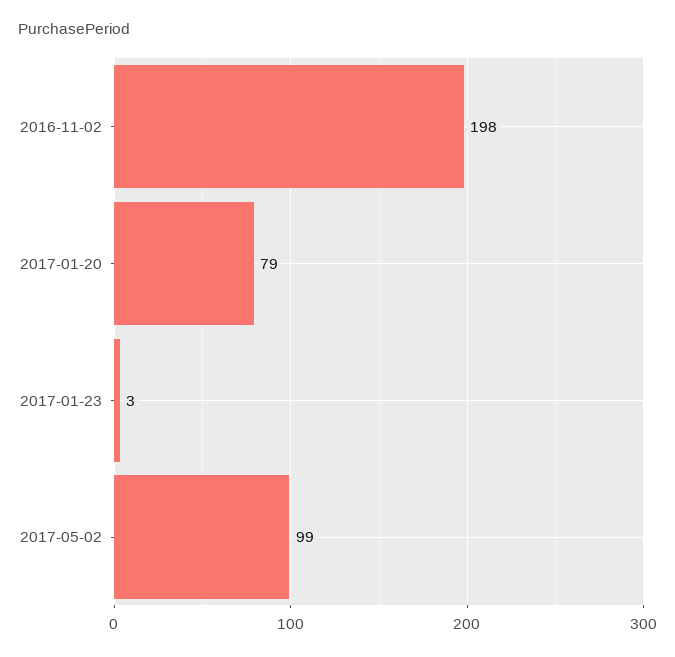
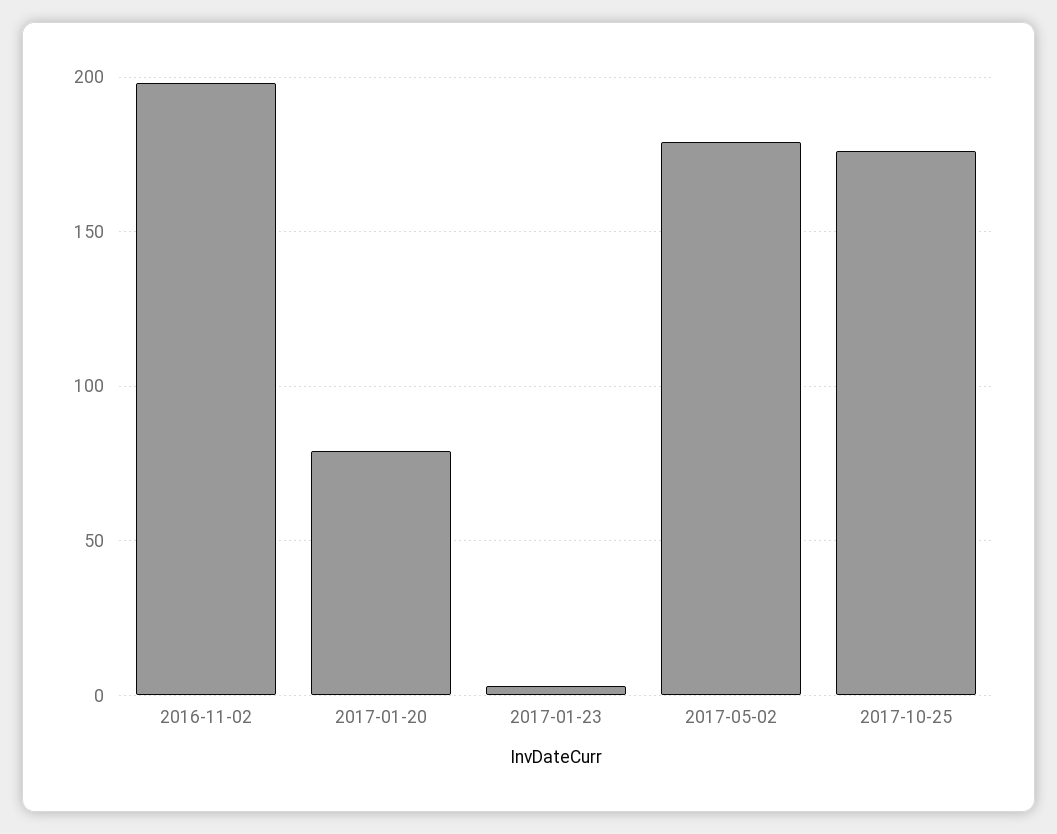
2017-05-02: 99 -> 180
2017-10-25: none -> 175

